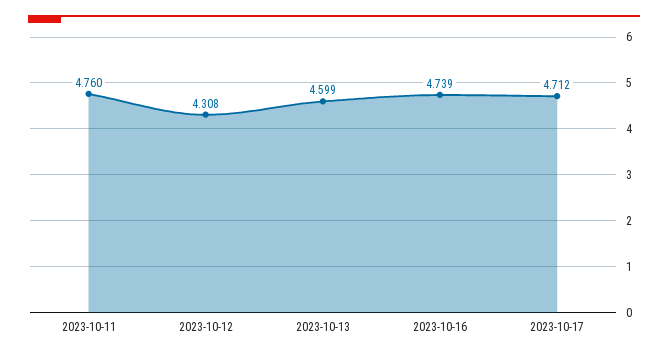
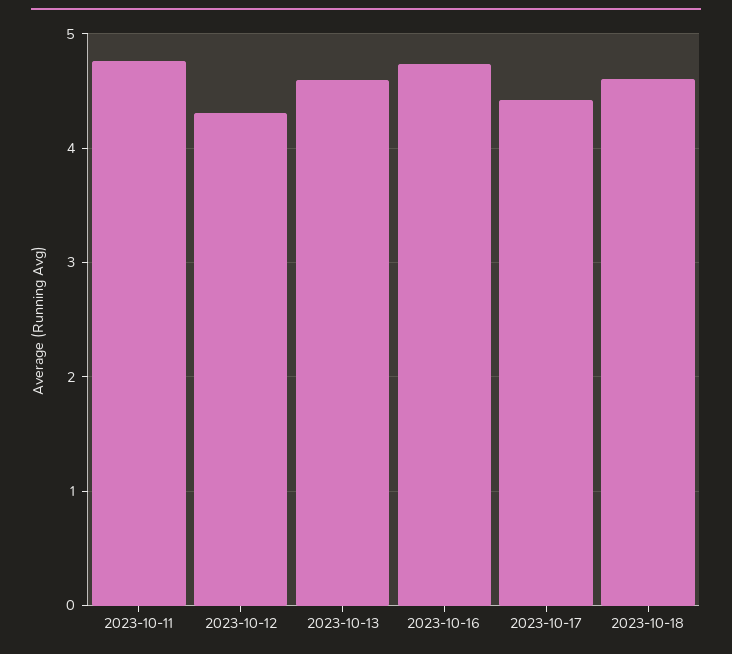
2023-10-17: 4.712 -> 4.4
2023-10-18: none -> 4.6

